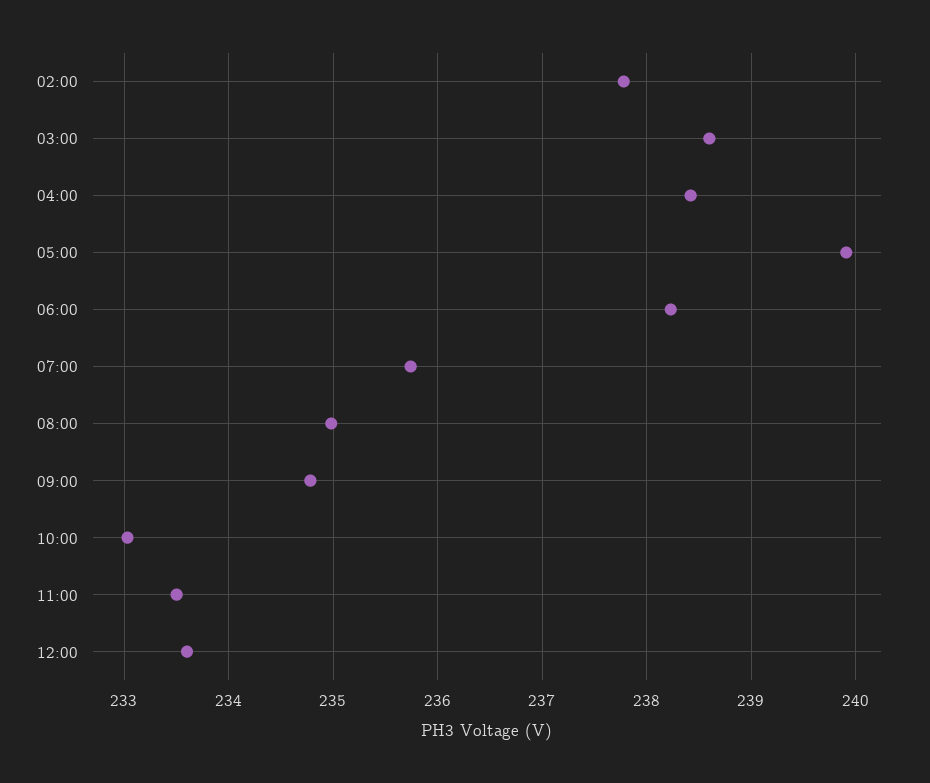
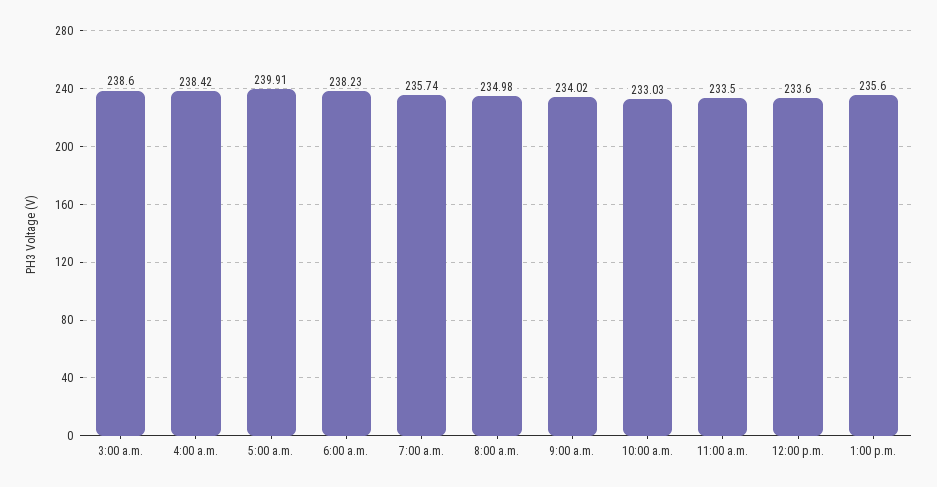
02:00: 237.8 -> none
09:00: 234.8 -> 234.02
1:00 p.m.: none -> 235.6

